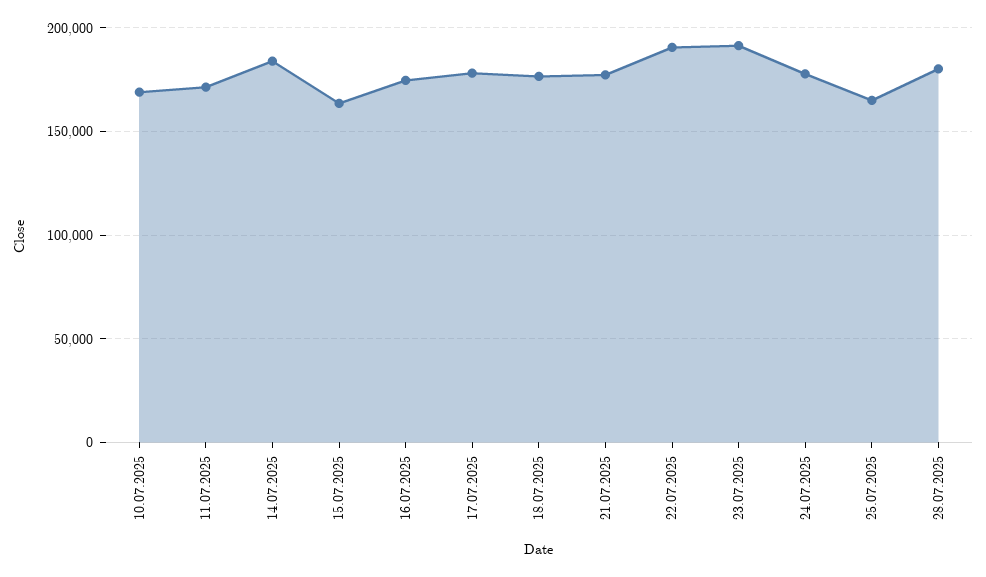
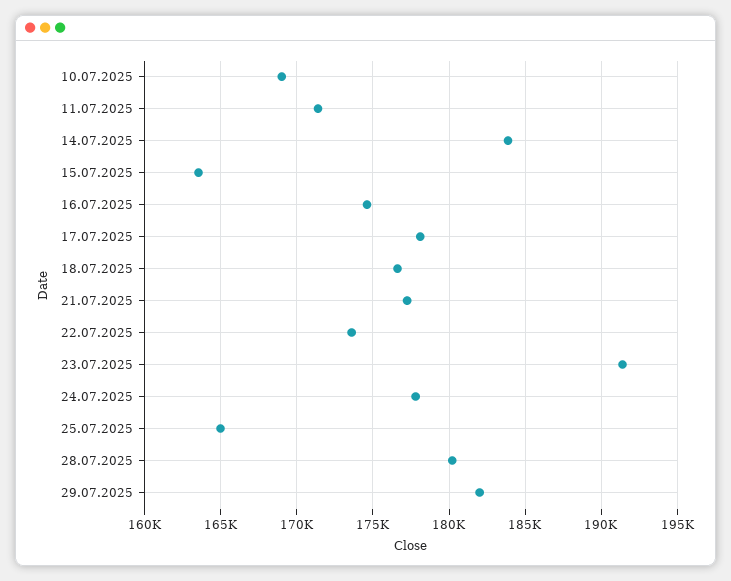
22.07.2025: 190000 -> 173500
29.07.2025: none -> 182000

